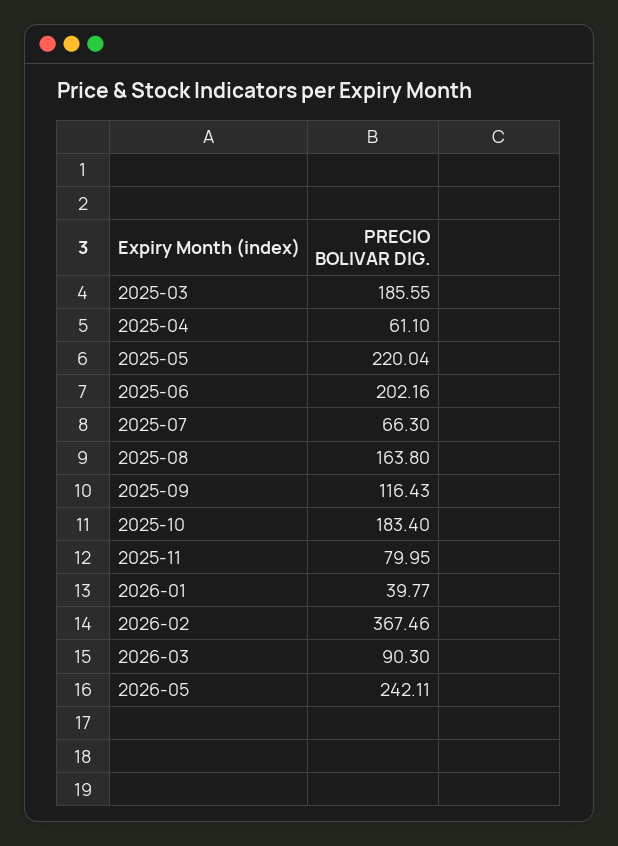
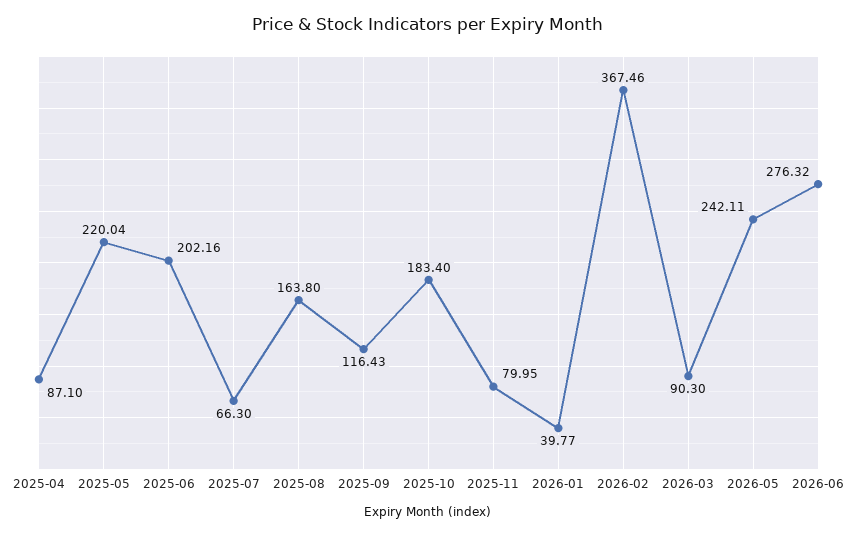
2025-03: 185.55 -> none
2025-04: 61.1 -> 87.1
2026-06: none -> 276.32

